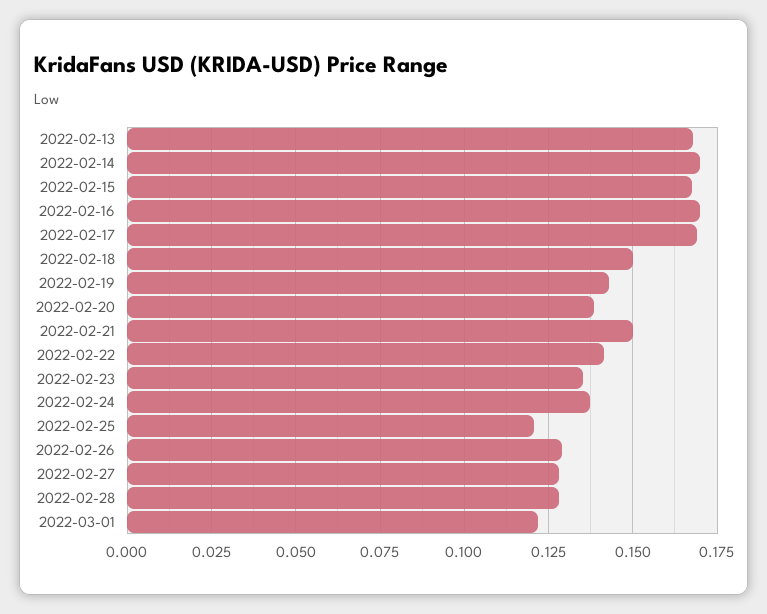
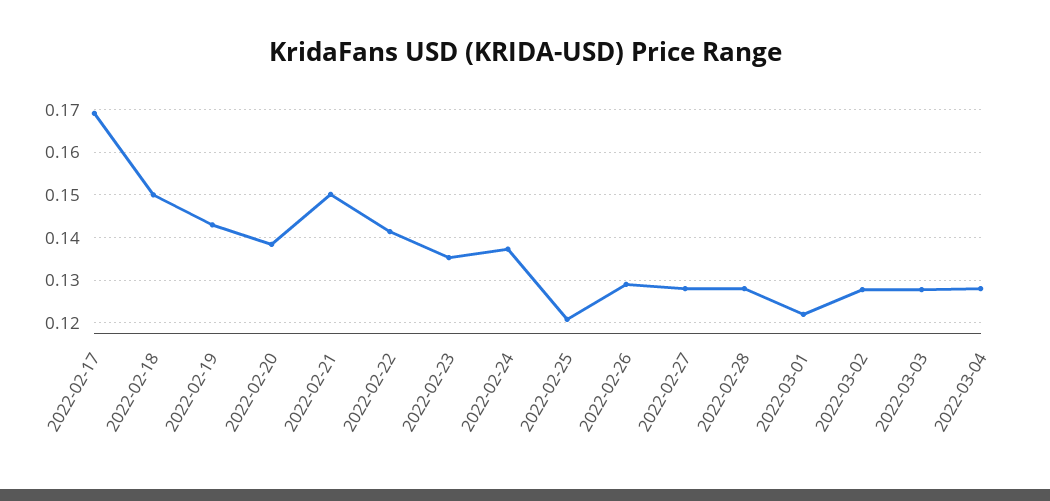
2022-02-13: 0.1675 -> none
2022-02-14: 0.17 -> none
2022-02-15: 0.1675 -> none
2022-02-16: 0.17 -> none
2022-03-02: none -> 0.128
2022-03-03: none -> 0.128
2022-03-04: none -> 0.128

